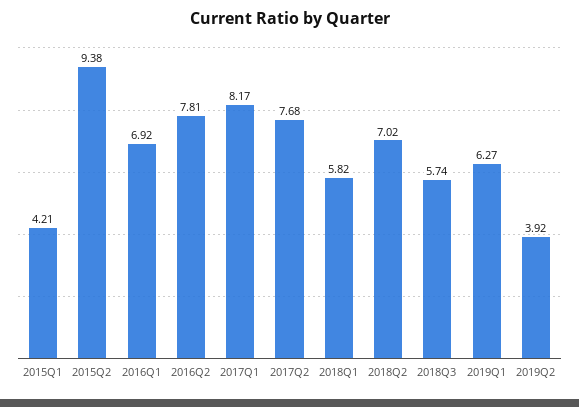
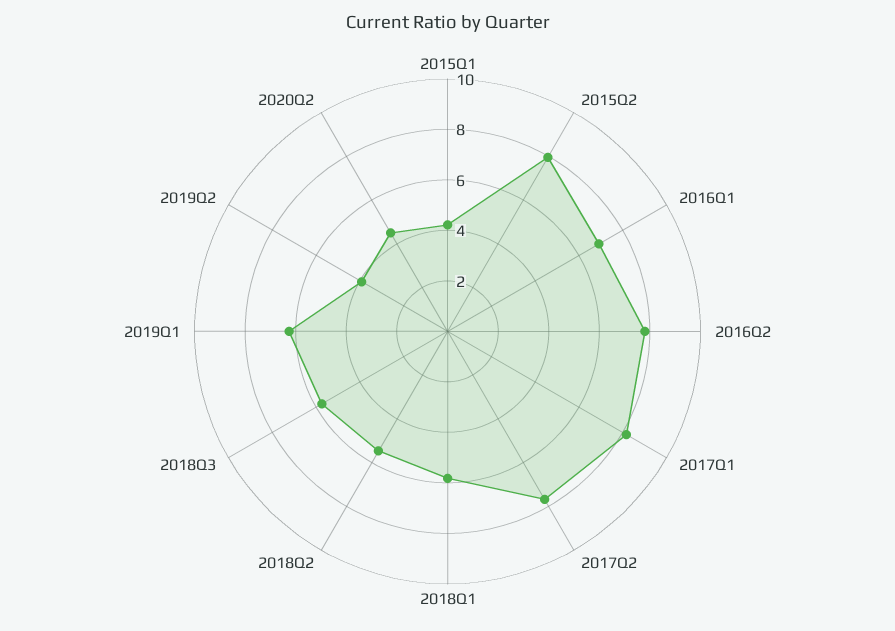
2015Q2: 9.38 -> 8
2018Q2: 7.02 -> 5.5
2020Q2: none -> 4.5

